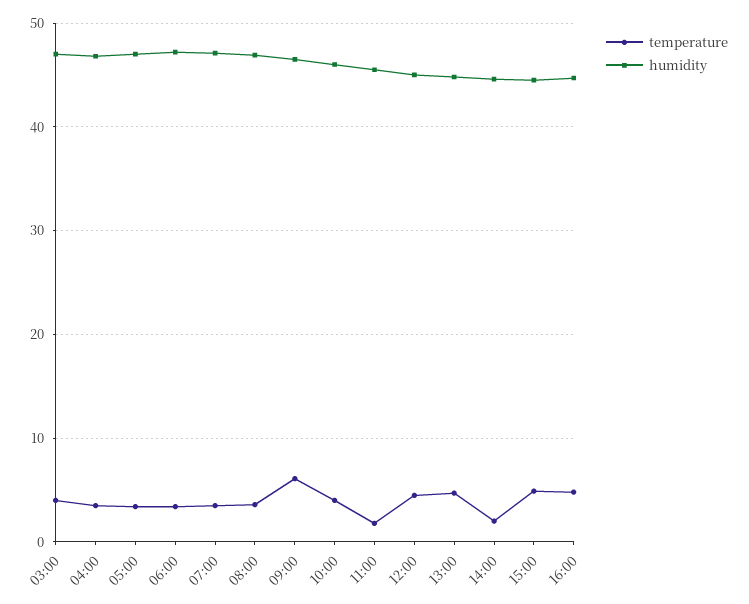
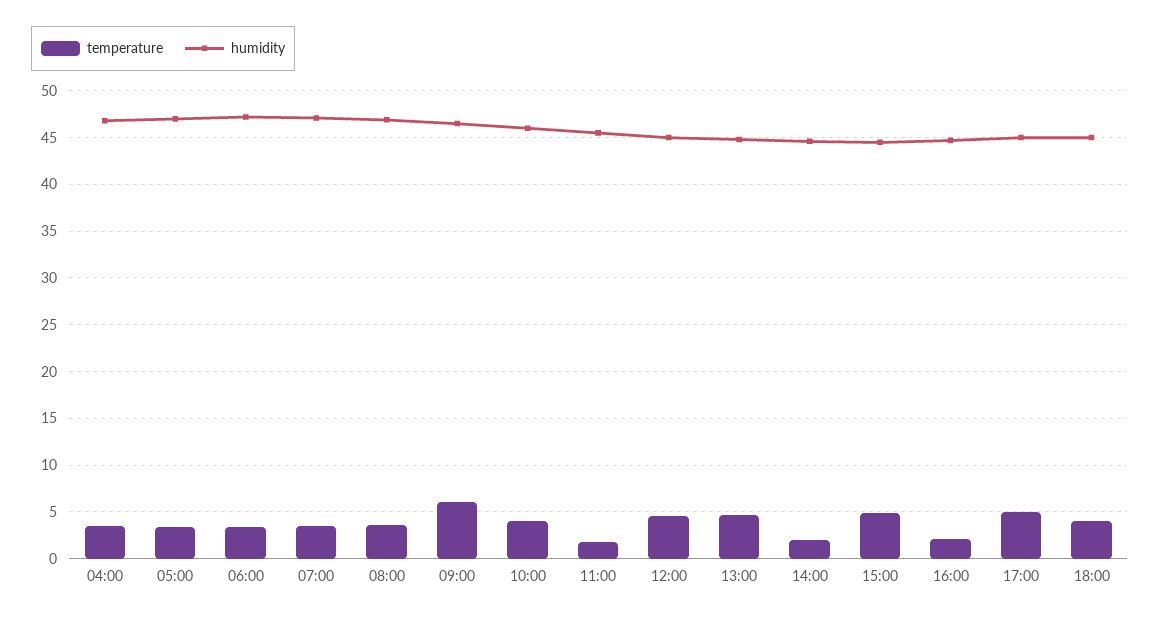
temperature, 03:00: 4 -> none
humidity, 03:00: 47 -> none
temperature, 16:00: 5 -> 2
temperature, 17:00: none -> 5
humidity, 17:00: none -> 45
temperature, 18:00: none -> 4
humidity, 18:00: none -> 45

